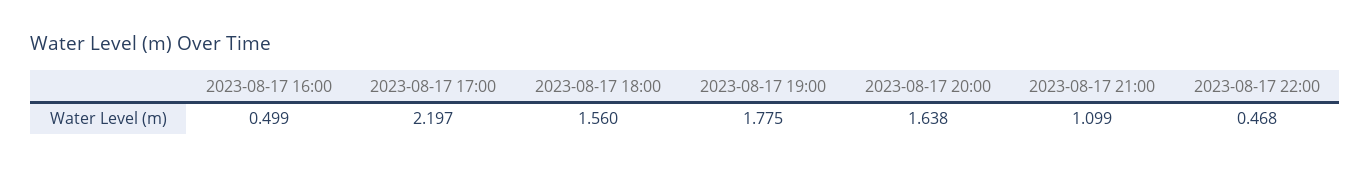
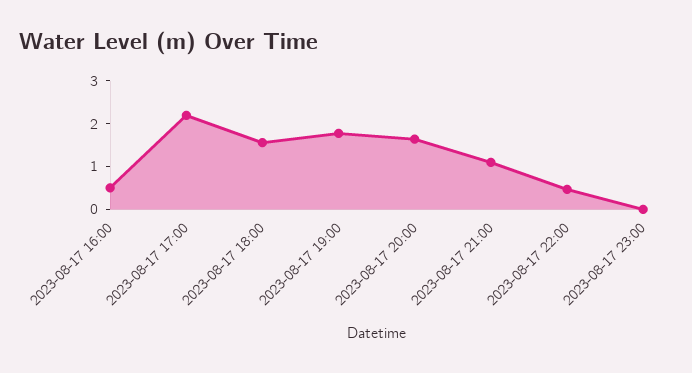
2023-08-17 23:00: none -> 0

